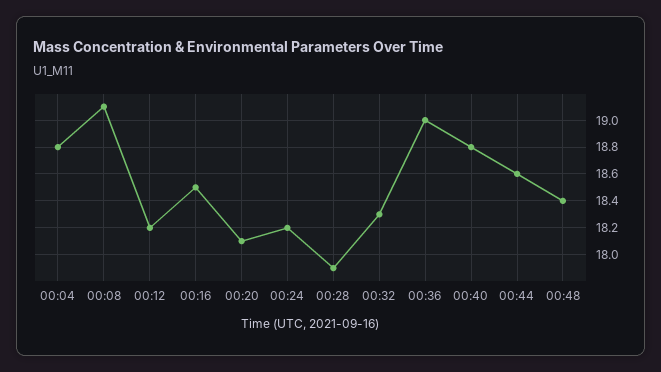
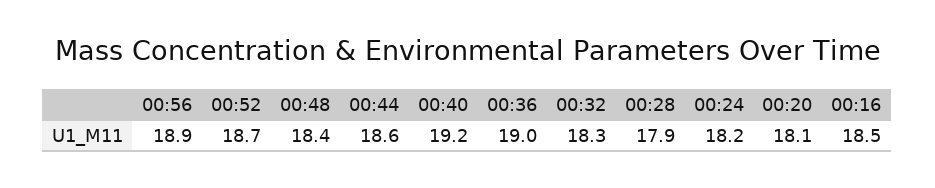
00:04: 18.8 -> none
00:08: 19.1 -> none
00:12: 18.2 -> none
00:40: 18.8 -> 19.2
00:56: none -> 18.9
00:52: none -> 18.7

